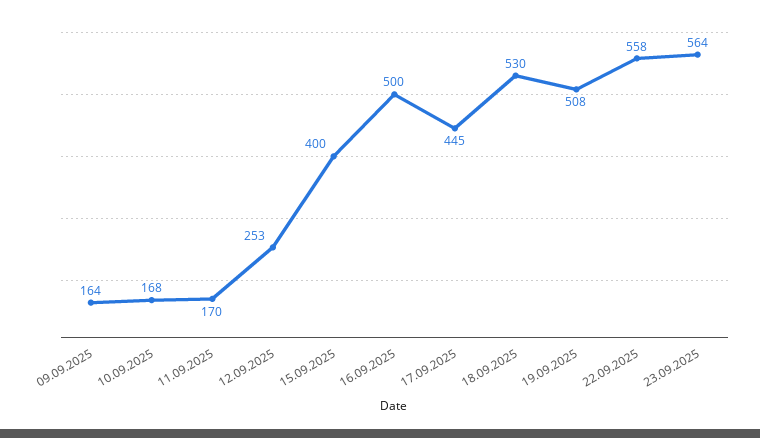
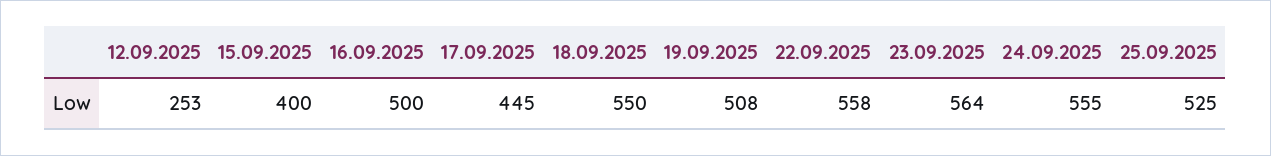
09.09.2025: 164 -> none
10.09.2025: 168 -> none
11.09.2025: 170 -> none
18.09.2025: 530 -> 550
24.09.2025: none -> 555
25.09.2025: none -> 525

